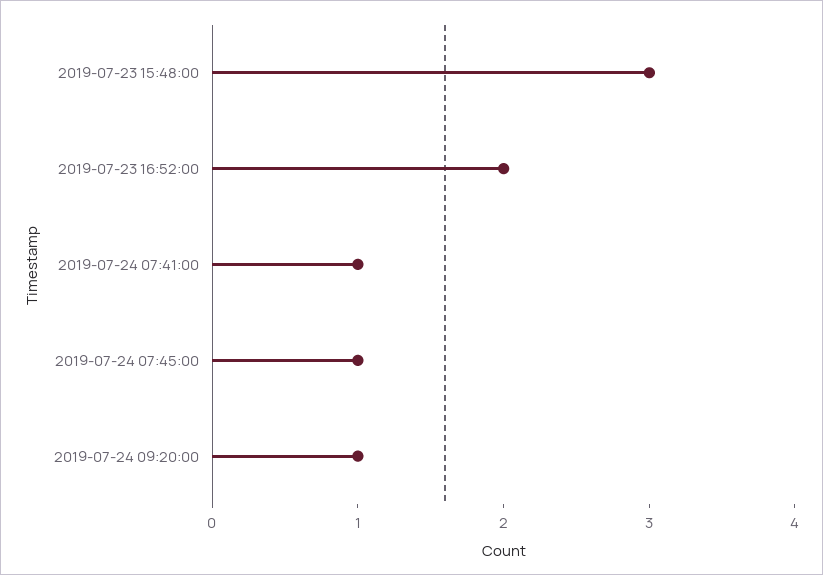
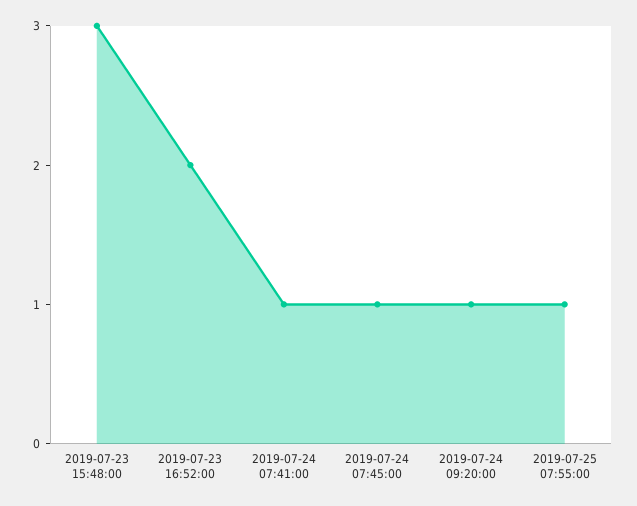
2019-07-25 07:55:00: none -> 1

